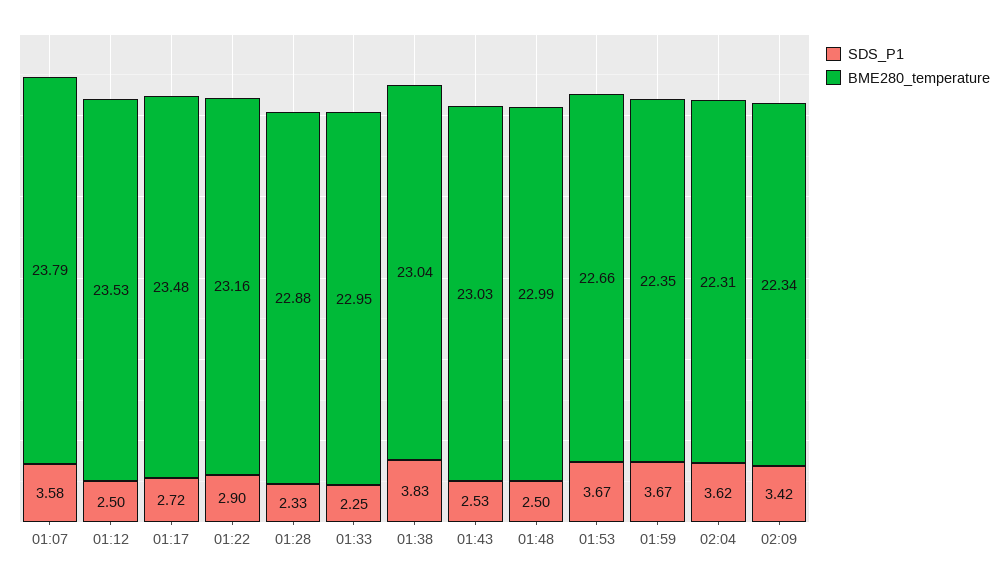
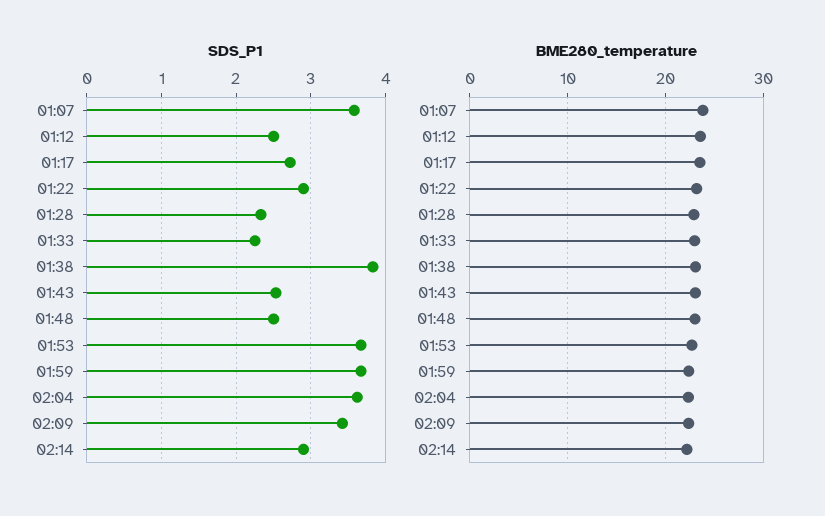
SDS_P1, 02:14: none -> 2.9
BME280_temperature, 02:14: none -> 22

